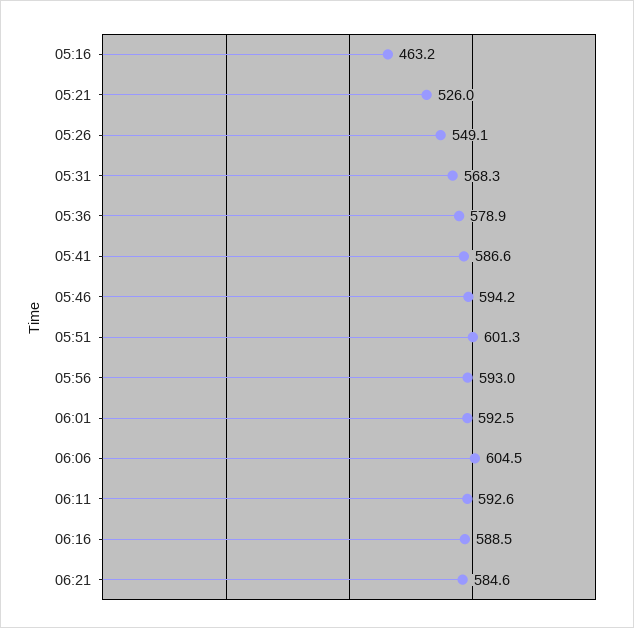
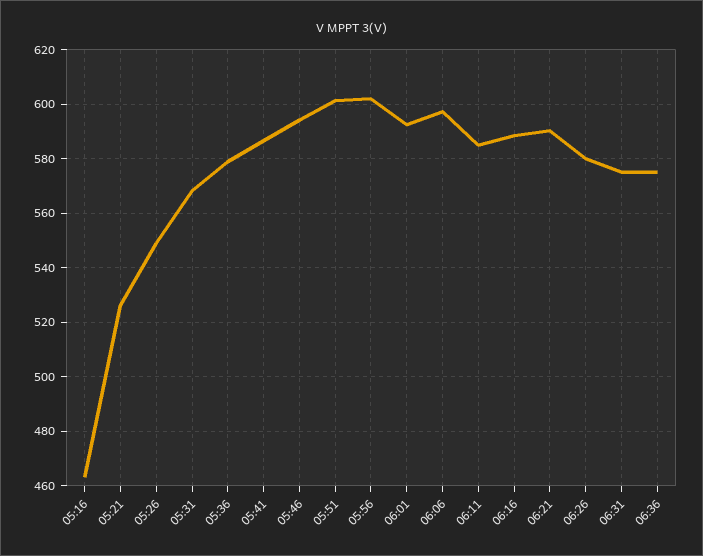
05:56: 593 -> 602.5
06:06: 604.5 -> 597.5
06:11: 592.6 -> 585
06:21: 584.6 -> 590
06:26: none -> 580
06:31: none -> 575
06:36: none -> 575

